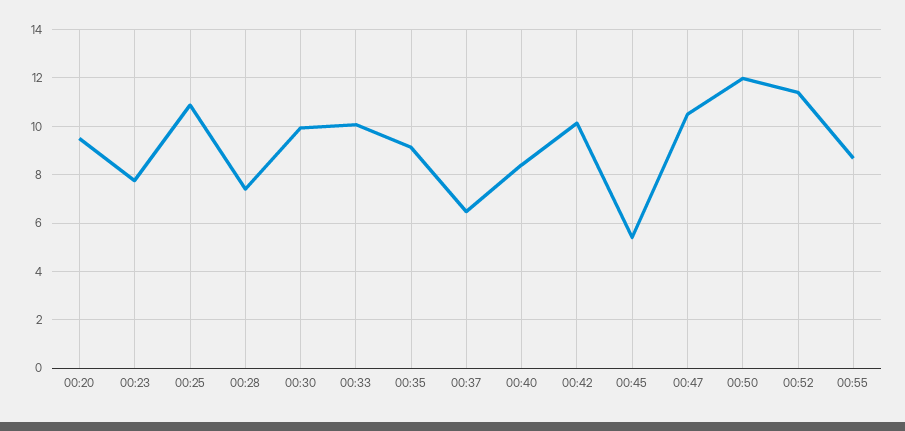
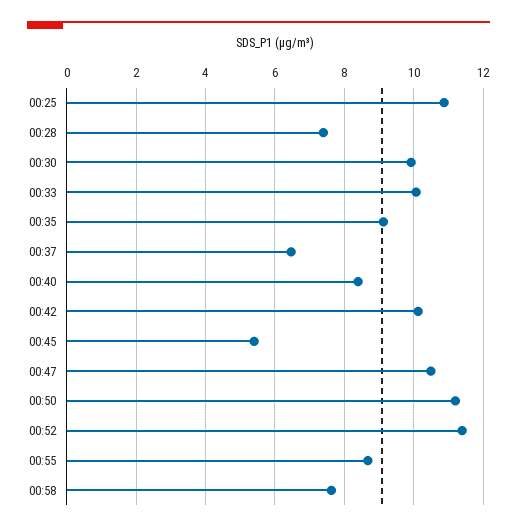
00:20: 9.5 -> none
00:23: 7.75 -> none
00:50: 12 -> 11.2
00:58: none -> 7.6

